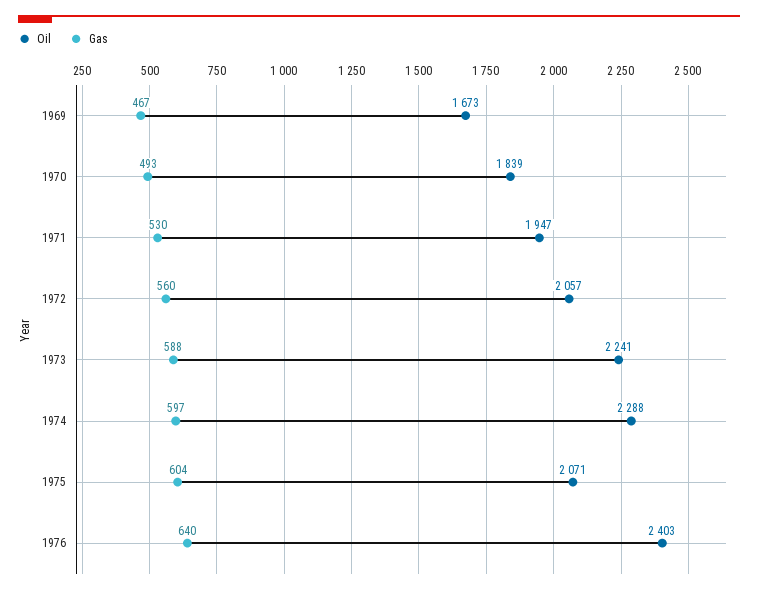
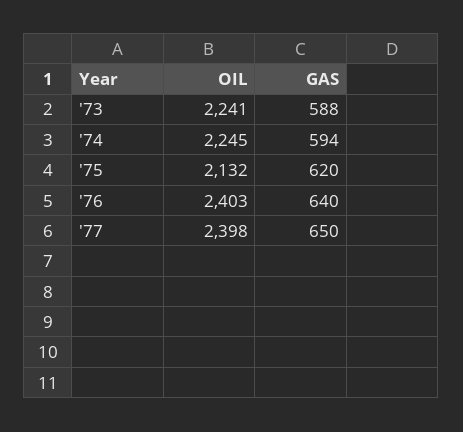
Oil, 1969: 1673 -> none
Gas, 1969: 467 -> none
Oil, 1970: 1839 -> none
Gas, 1970: 493 -> none
Oil, 1971: 1947 -> none
Gas, 1971: 530 -> none
Oil, 1972: 2057 -> none
Gas, 1972: 560 -> none
Oil, 1974: 2288 -> 2245
Gas, 1974: 597 -> 594
Oil, 1975: 2071 -> 2132
Gas, 1975: 604 -> 620
Oil, '77: none -> 2398
Gas, '77: none -> 650

